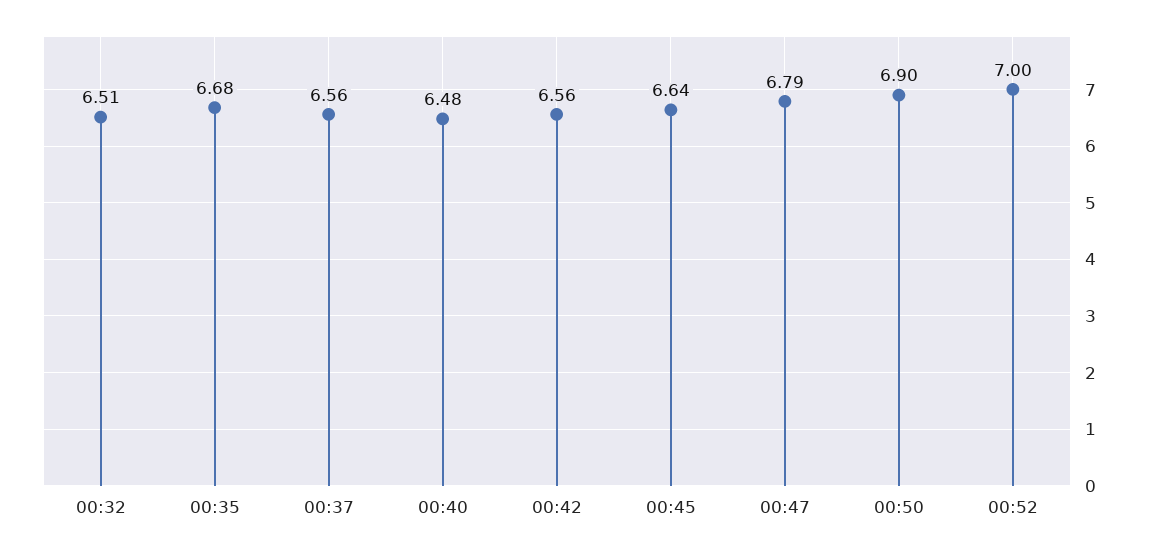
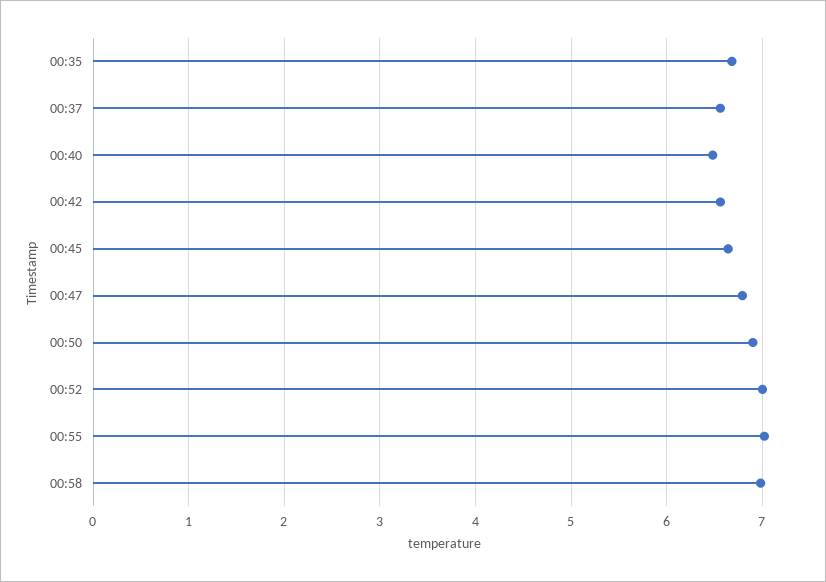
00:32: 6.51 -> none
00:55: none -> 7
00:58: none -> 7

